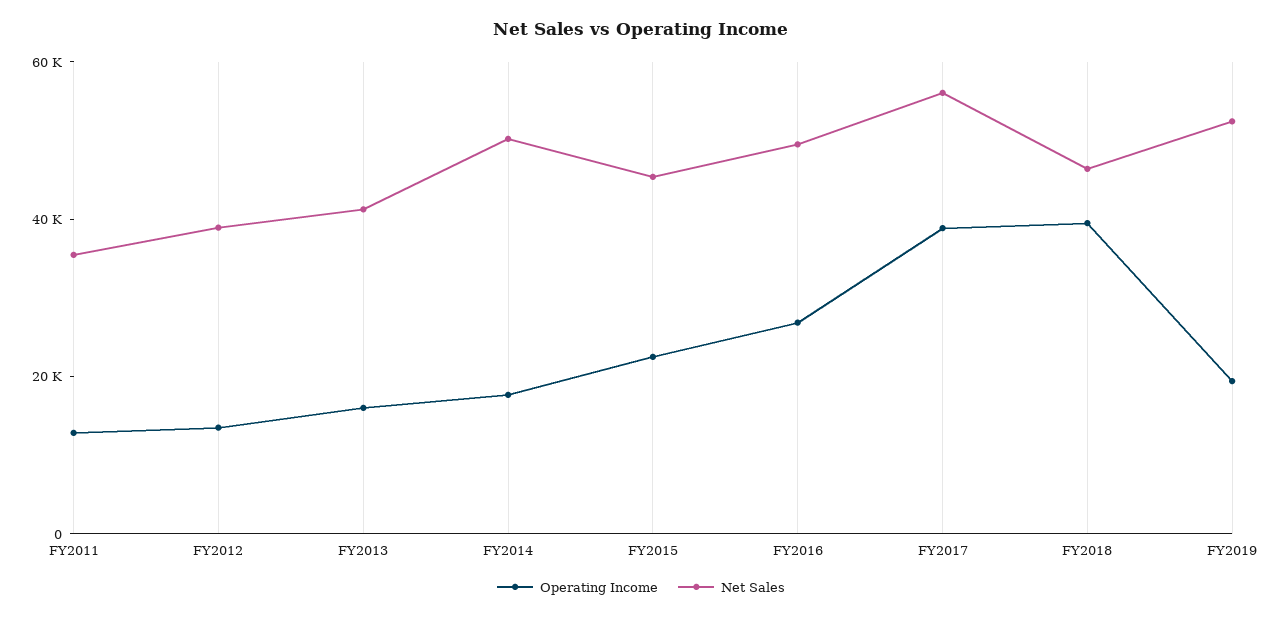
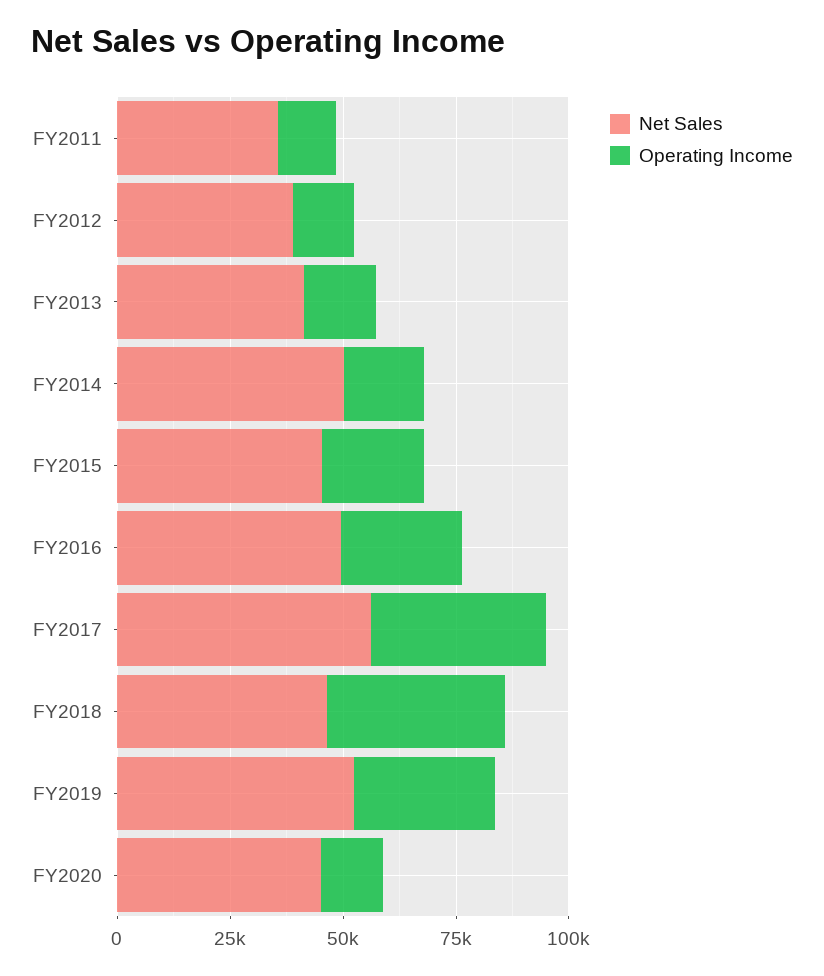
Operating Income, FY2019: 20000 -> 30000
Net Sales, FY2020: none -> 45000
Operating Income, FY2020: none -> 15000

